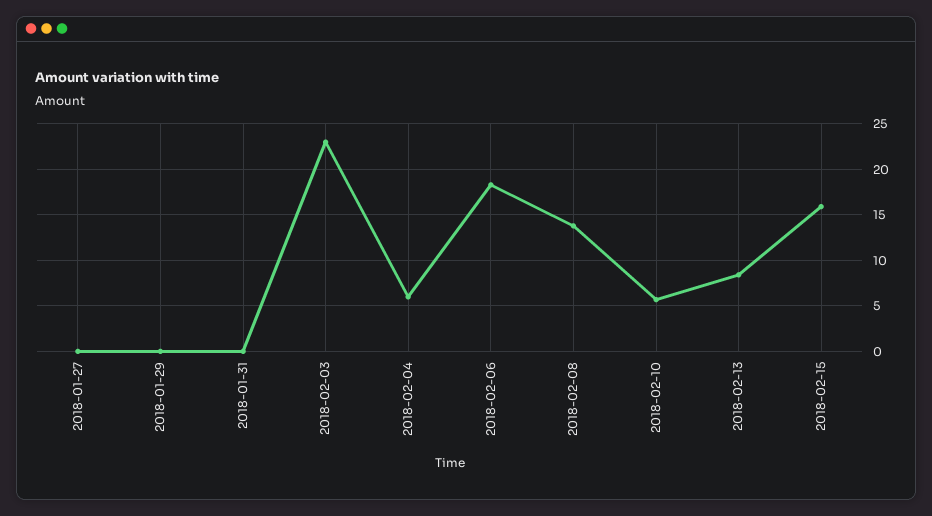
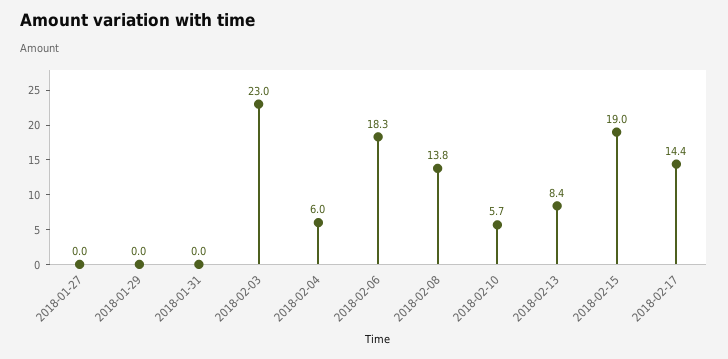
2018-02-15: 16 -> 19
2018-02-17: none -> 14.4

